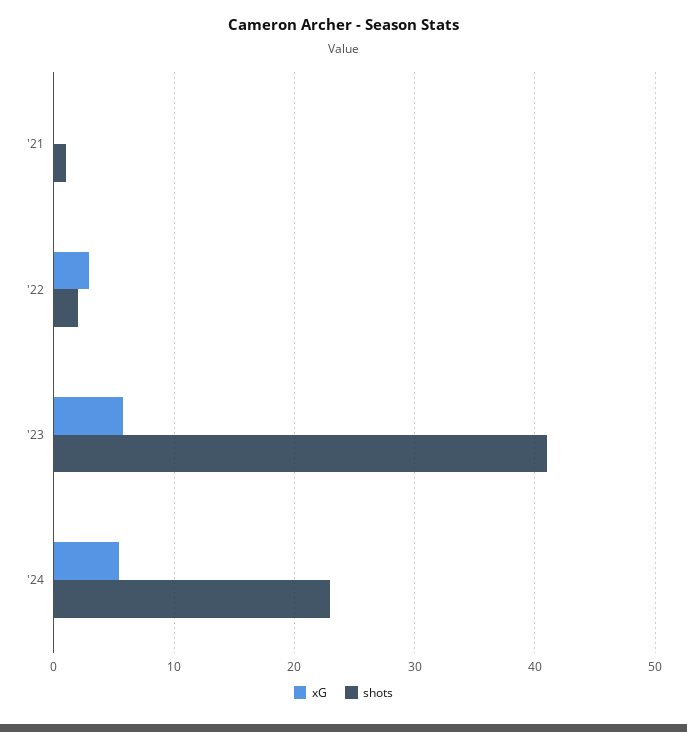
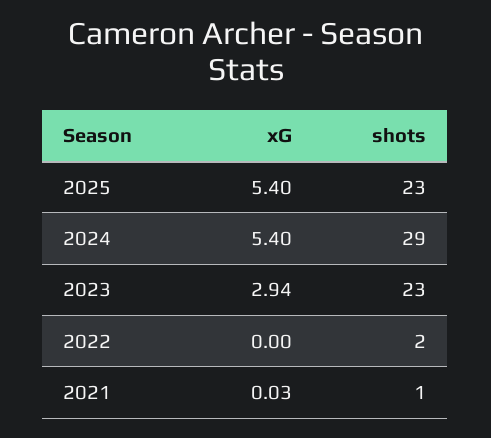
xG, '22: 3 -> 0
xG, '23: 6 -> 2.94
shots, '23: 41 -> 23
shots, '24: 23 -> 29
xG, 2025: none -> 5.4
shots, 2025: none -> 23

